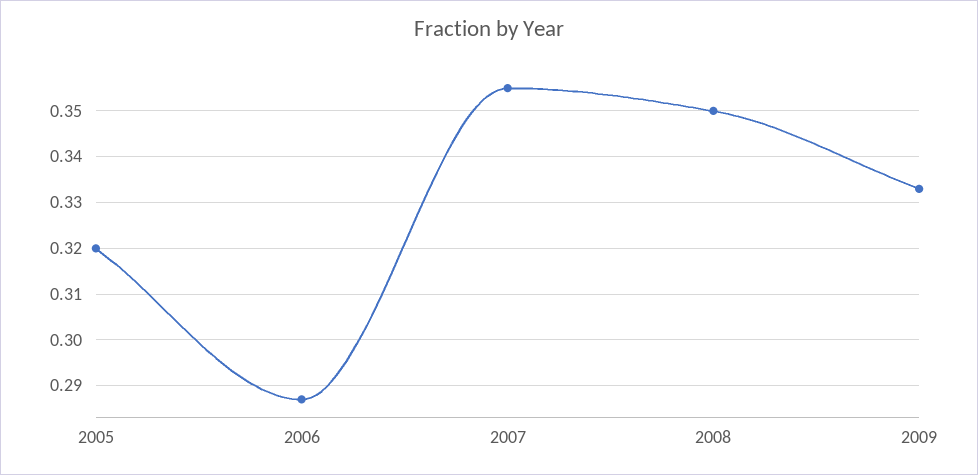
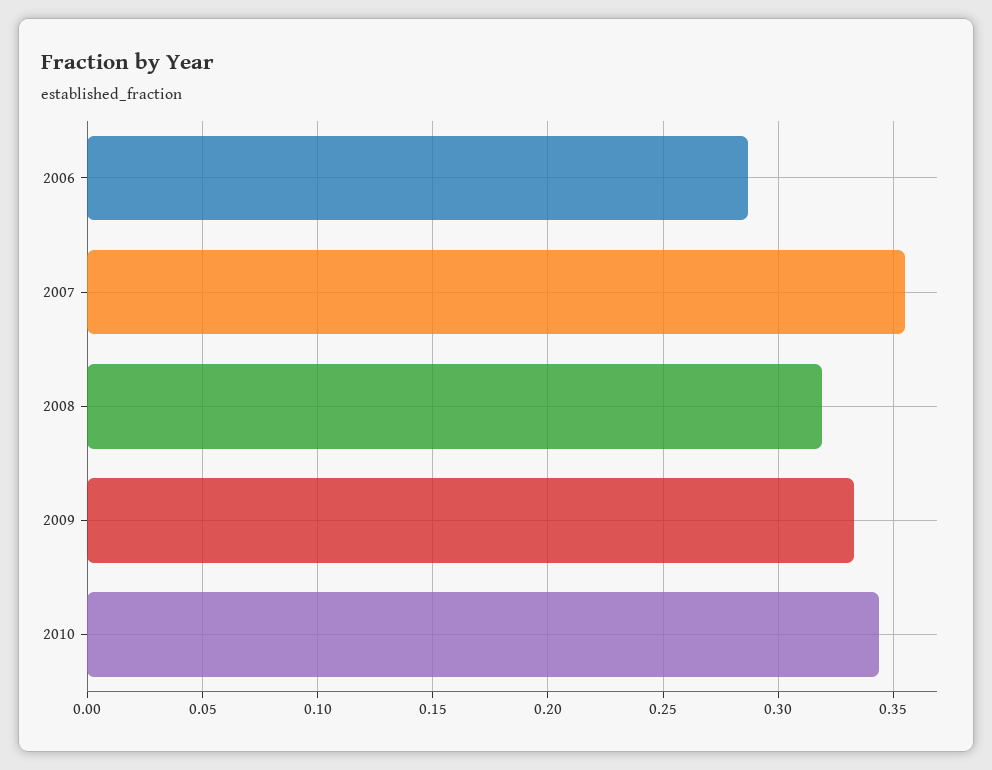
2005: 0.32 -> none
2008: 0.35 -> 0.32
2010: none -> 0.345

